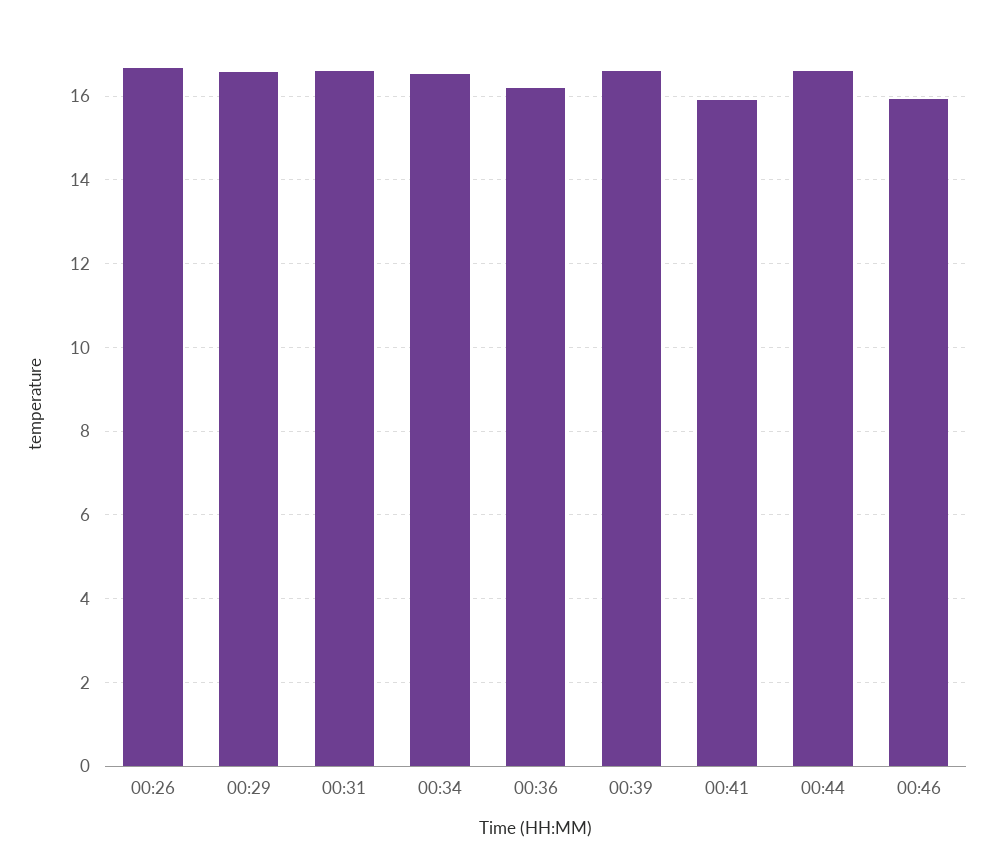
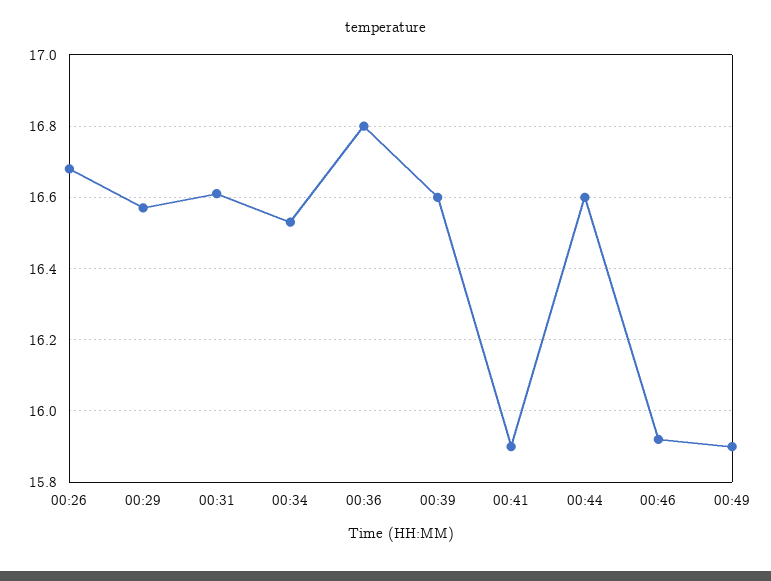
00:36: 16.2 -> 16.8
00:49: none -> 15.9

